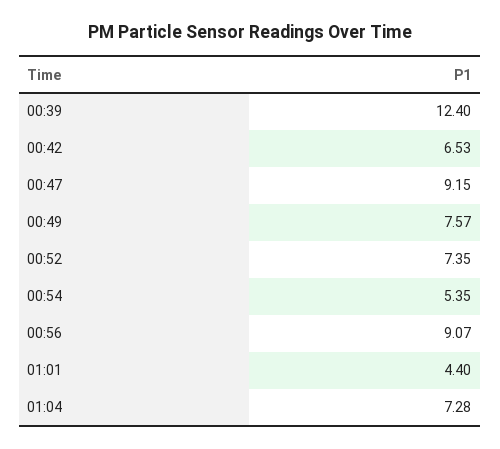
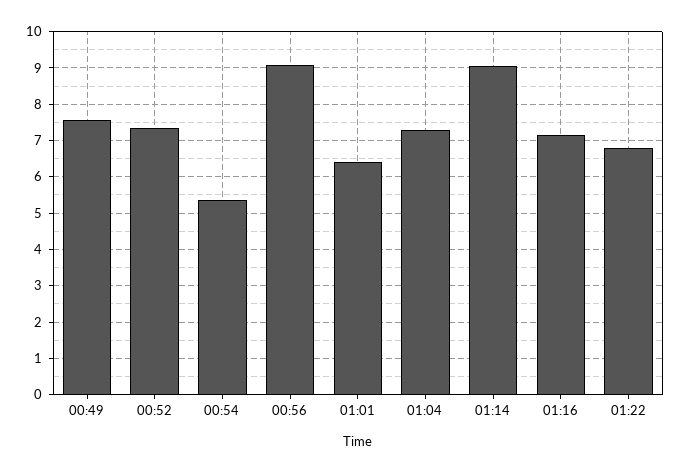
00:39: 12.4 -> none
00:42: 6.53 -> none
00:47: 9.15 -> none
01:01: 4.4 -> 6.4
01:14: none -> 9
01:16: none -> 7.2
01:22: none -> 6.8

